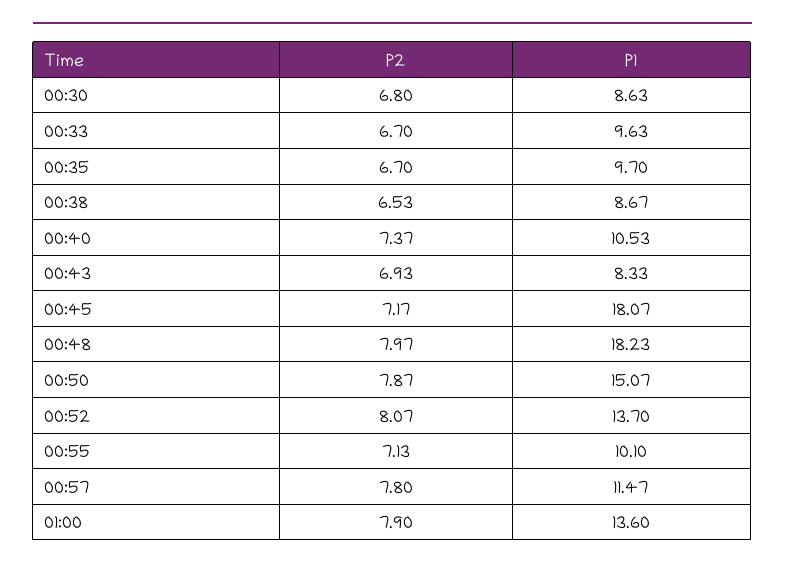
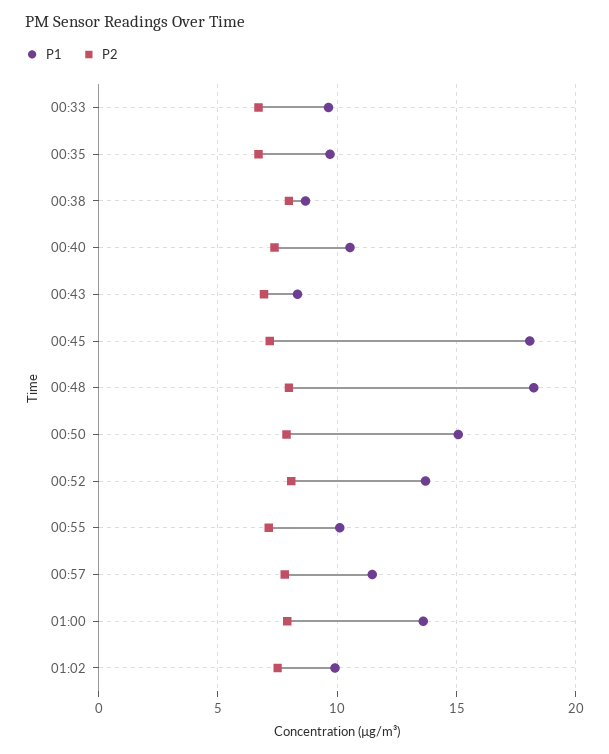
P2, 00:30: 6.8 -> none
P1, 00:30: 8.63 -> none
P2, 00:38: 6.53 -> 8
P1, 01:02: none -> 10
P2, 01:02: none -> 7.5

